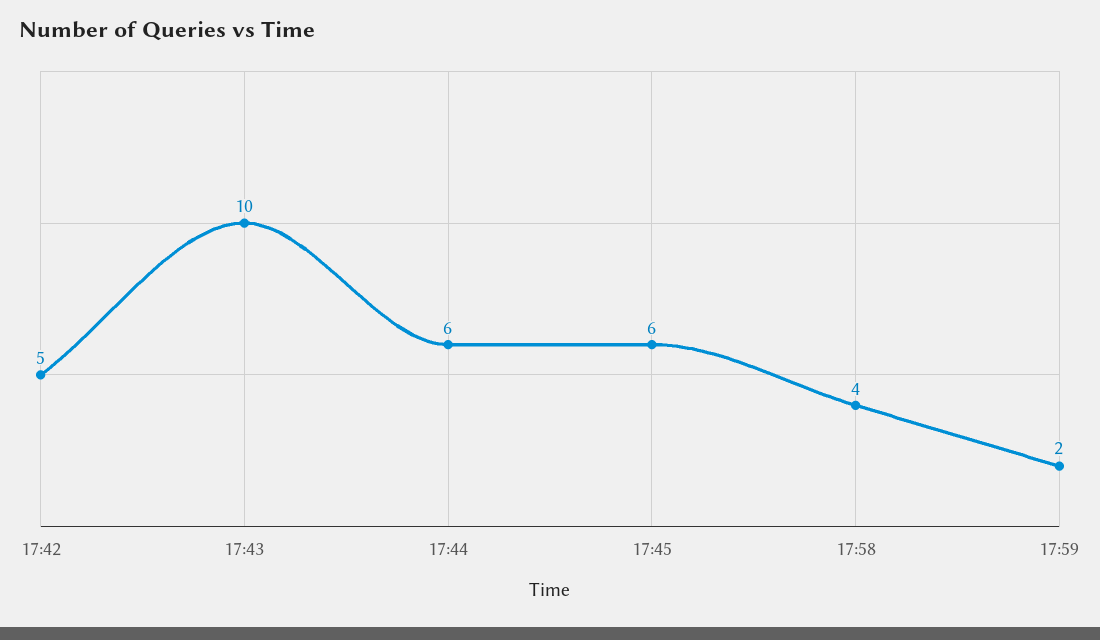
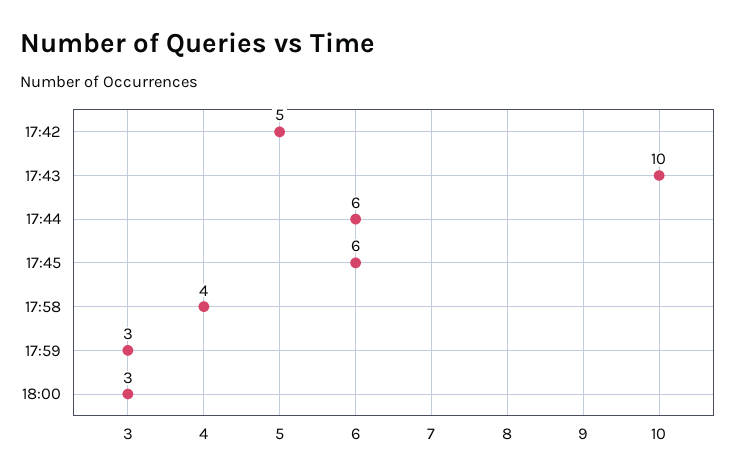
17:59: 2 -> 3
18:00: none -> 3

